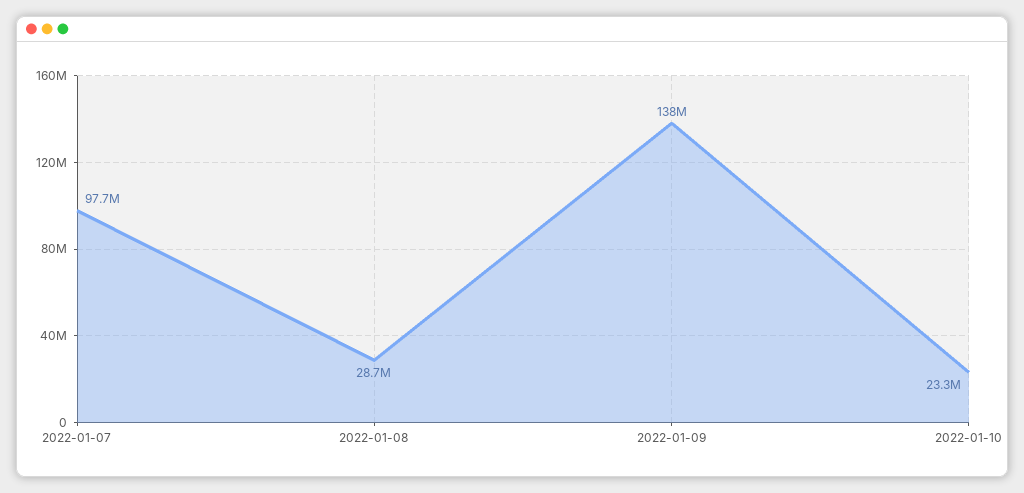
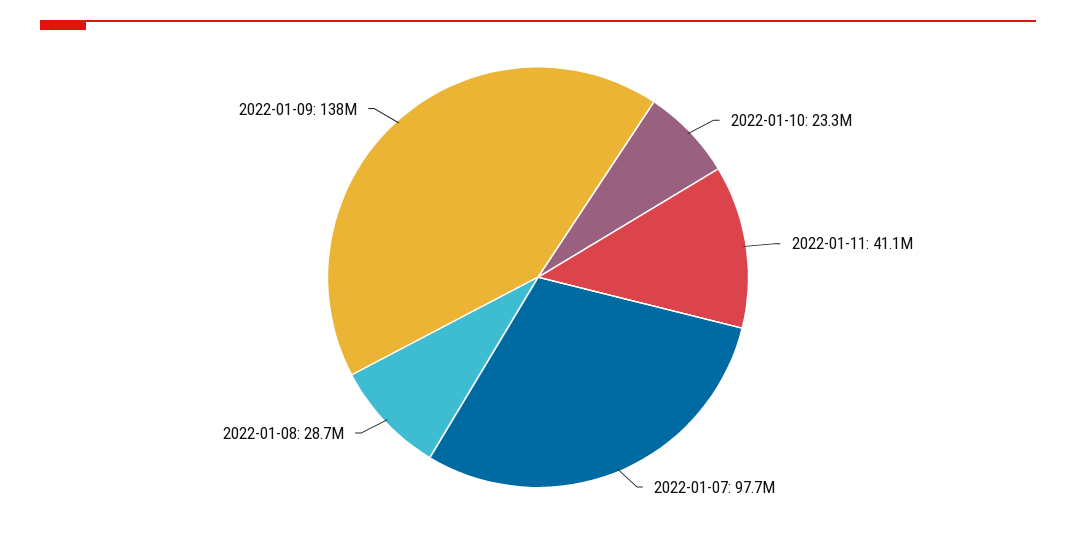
2022-01-11: none -> 41100000

